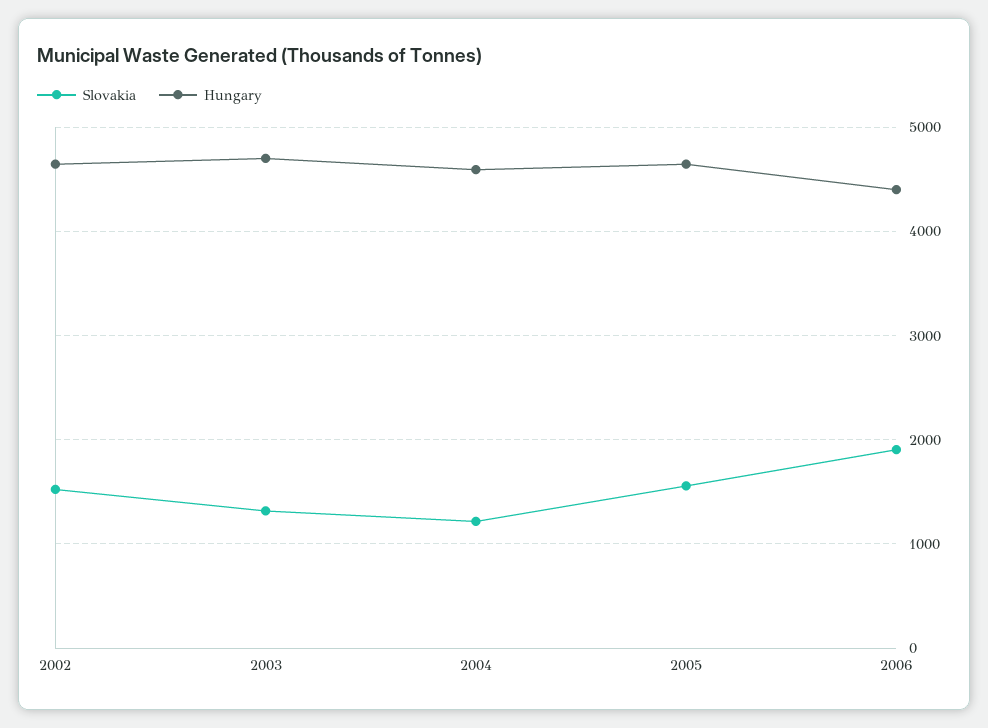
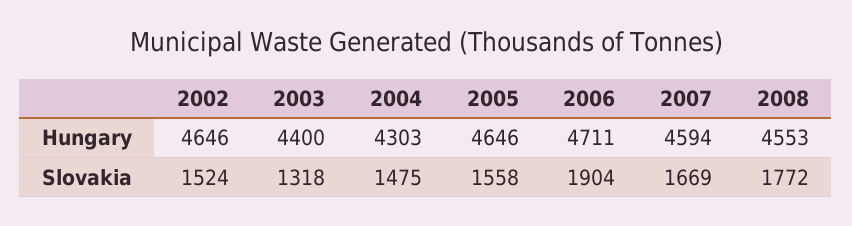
Hungary, 2003: 4700 -> 4400
Slovakia, 2004: 1200 -> 1475
Hungary, 2004: 4600 -> 4303
Hungary, 2006: 4400 -> 4711
Hungary, 2007: none -> 4594
Hungary, 2008: none -> 4553
Slovakia, 2007: none -> 1669
Slovakia, 2008: none -> 1772

